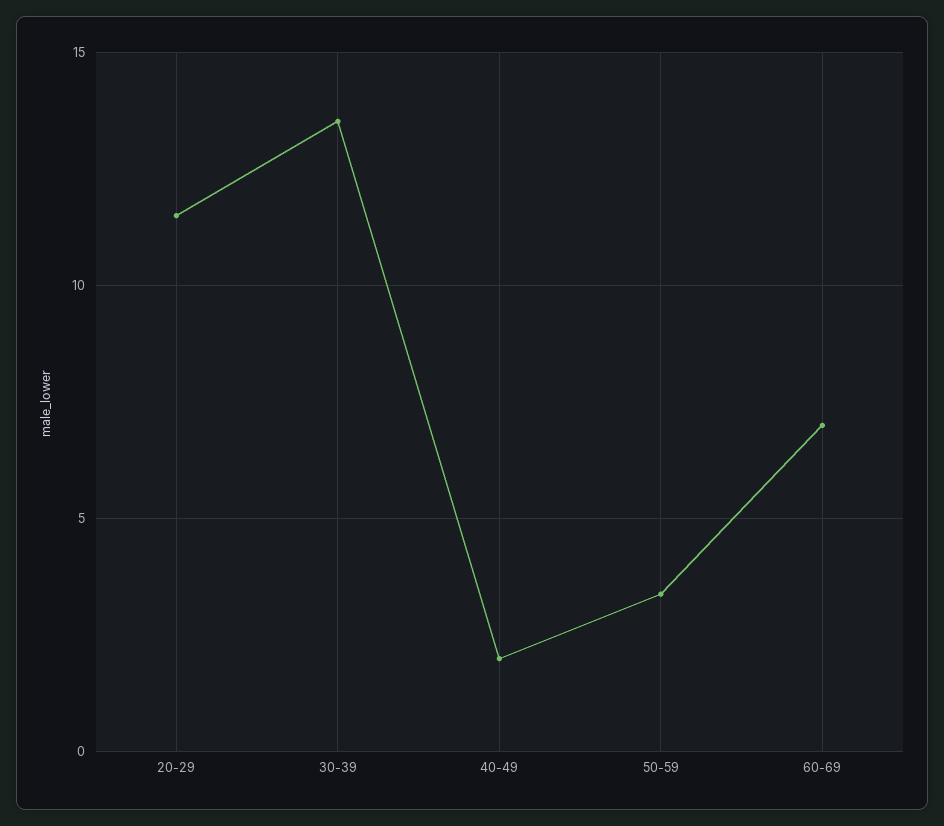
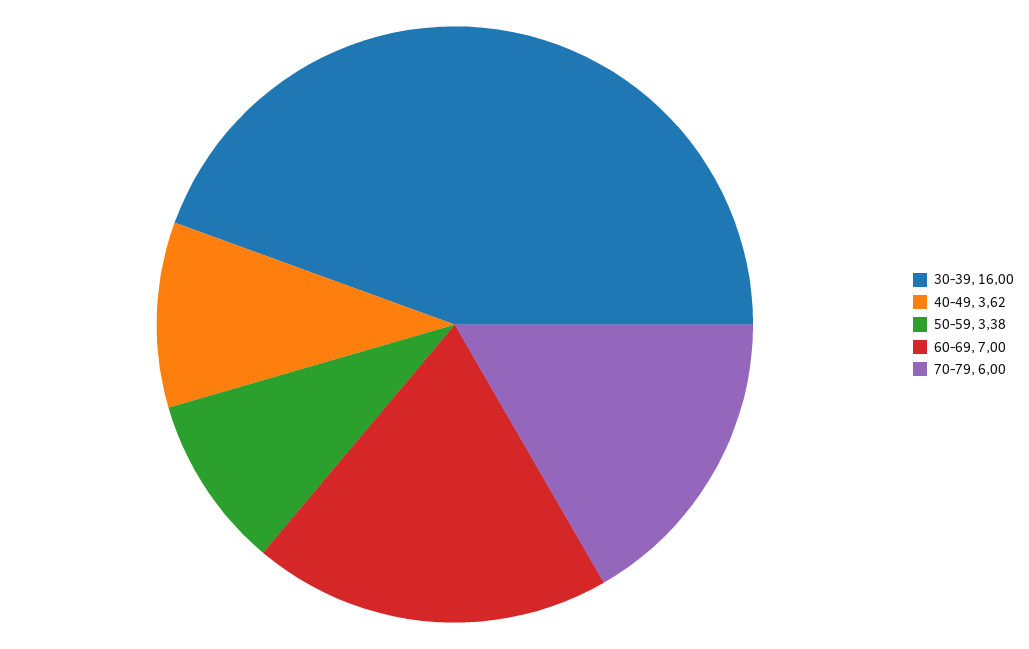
20-29: 11.5 -> none
30-39: 13.5 -> 16
40-49: 2 -> 3.62
70-79: none -> 6

